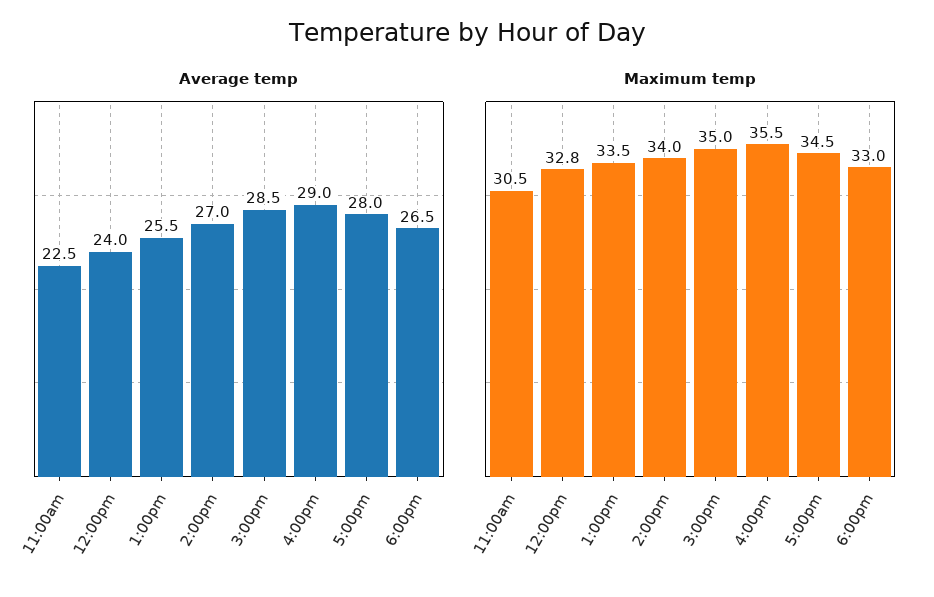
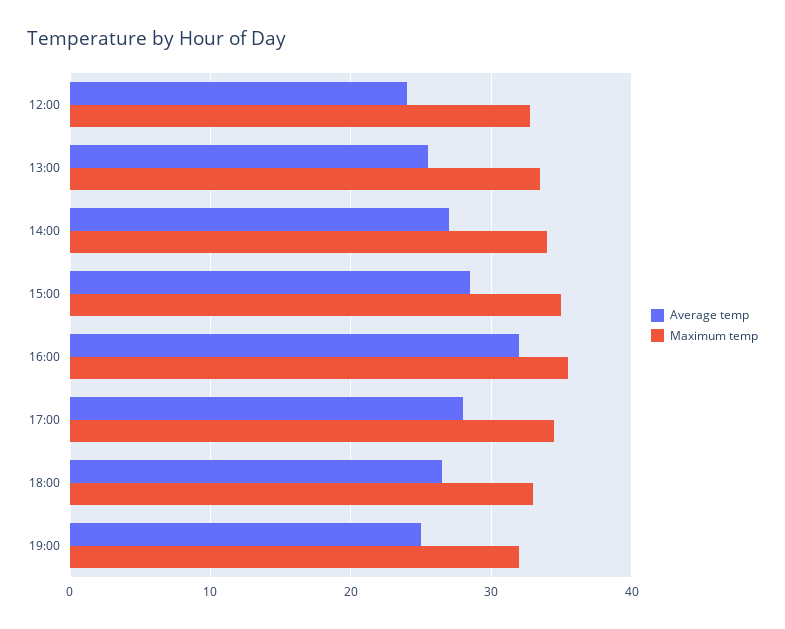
Average temp, 11:00am: 22.5 -> none
Average temp, 4:00pm: 29 -> 32
Maximum temp, 11:00am: 30.5 -> none
Average temp, 19:00: none -> 25
Maximum temp, 19:00: none -> 32

